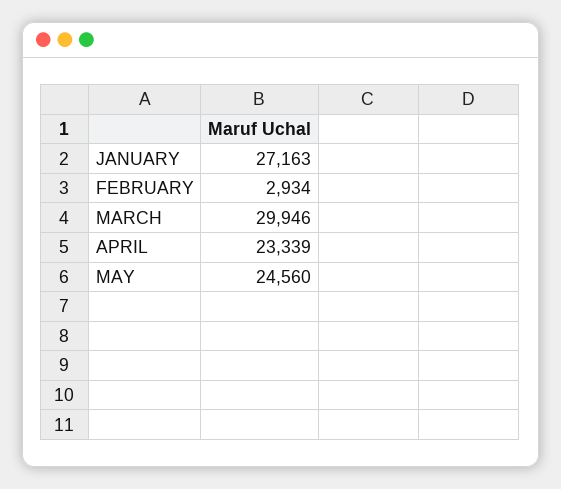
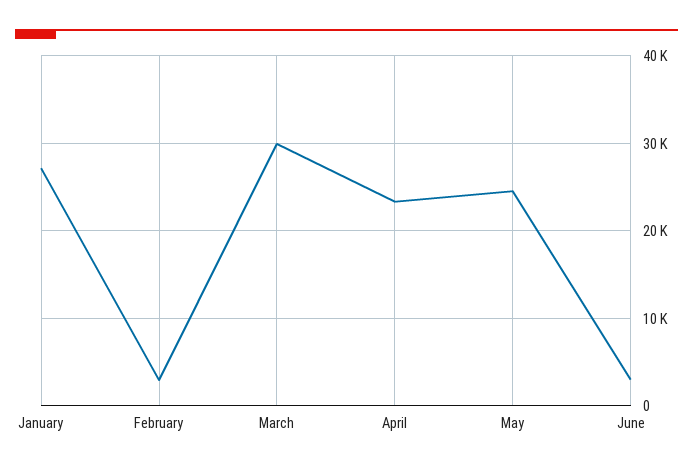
June: none -> 3000

